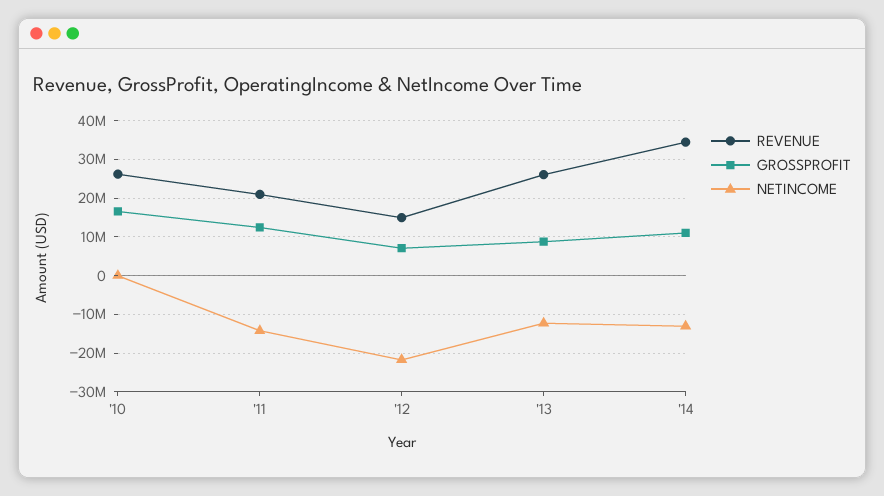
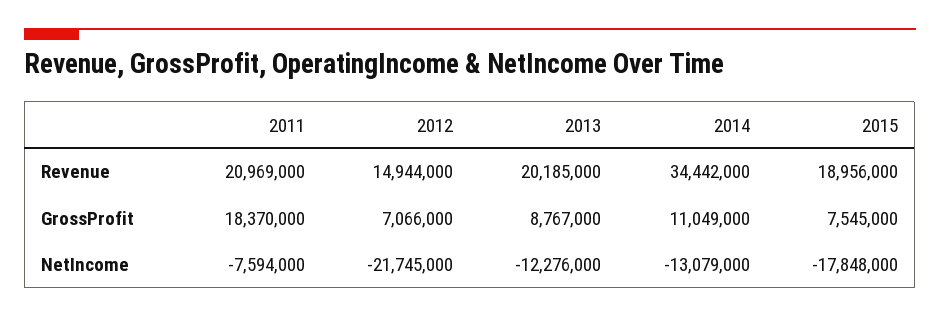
REVENUE, '10: 26000000 -> none
GROSSPROFIT, '10: 16000000 -> none
NETINCOME, '10: 0 -> none
GROSSPROFIT, '11: 12000000 -> 18370000
NETINCOME, '11: -14000000 -> -7594000
REVENUE, '13: 26000000 -> 20185000
REVENUE, 2015: none -> 18956000
GROSSPROFIT, 2015: none -> 7545000
NETINCOME, 2015: none -> -17848000

